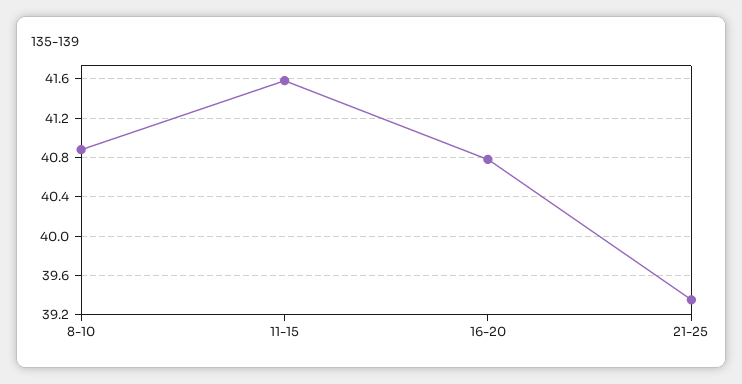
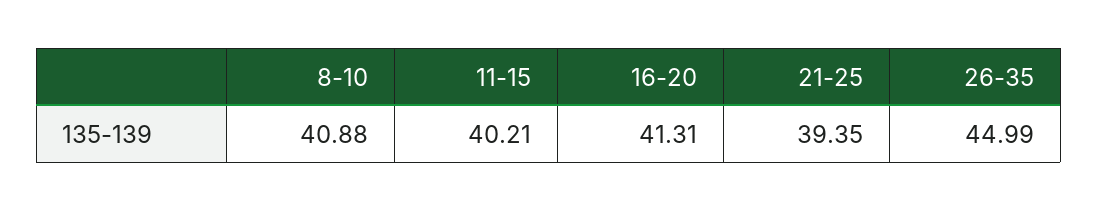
11-15: 41.6 -> 40.21
16-20: 40.8 -> 41.31
26-35: none -> 44.99

